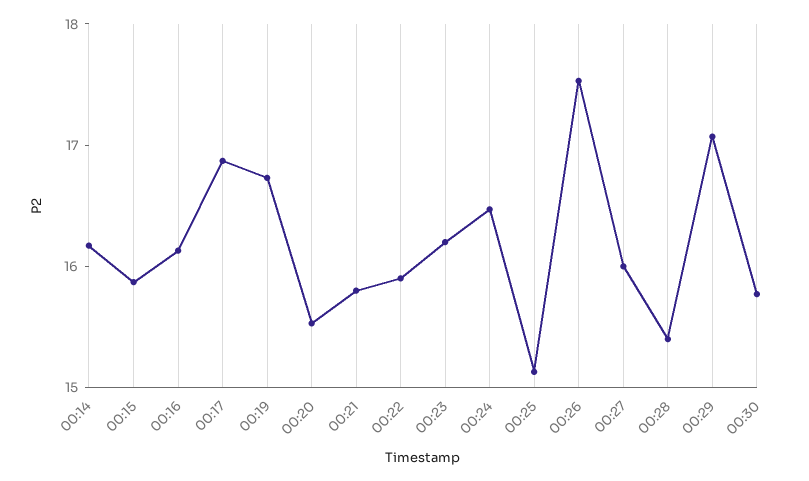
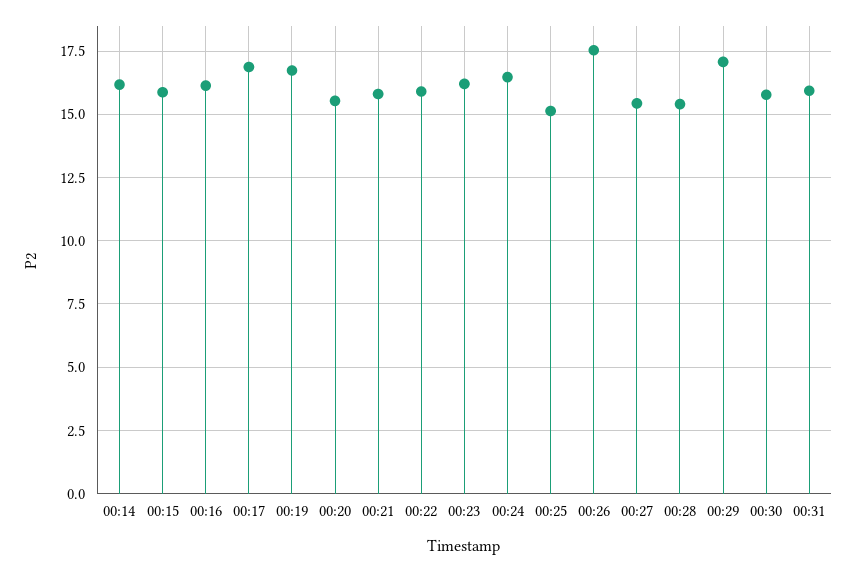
00:27: 16 -> 15.5
00:31: none -> 16

